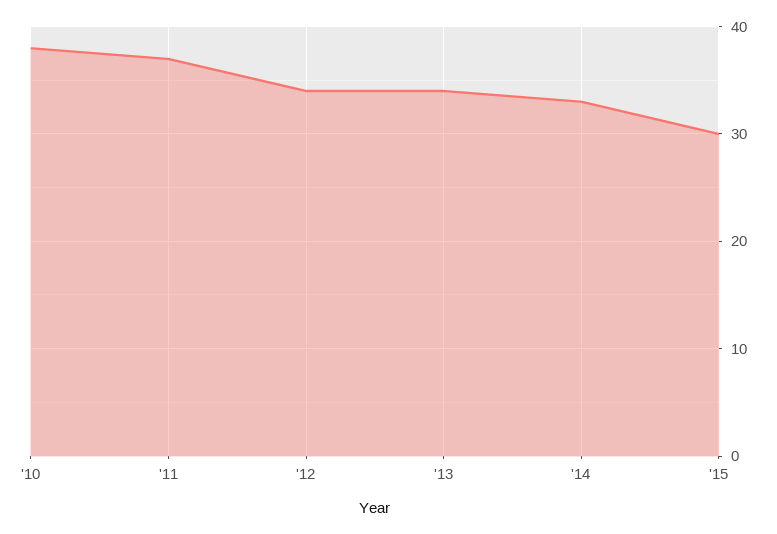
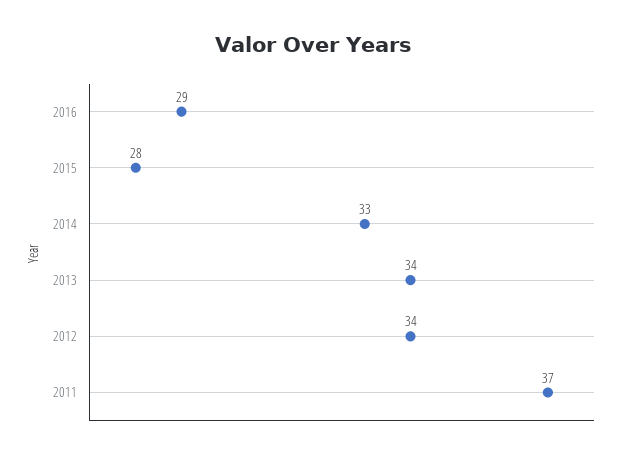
'10: 38 -> none
'15: 30 -> 28
2016: none -> 29

